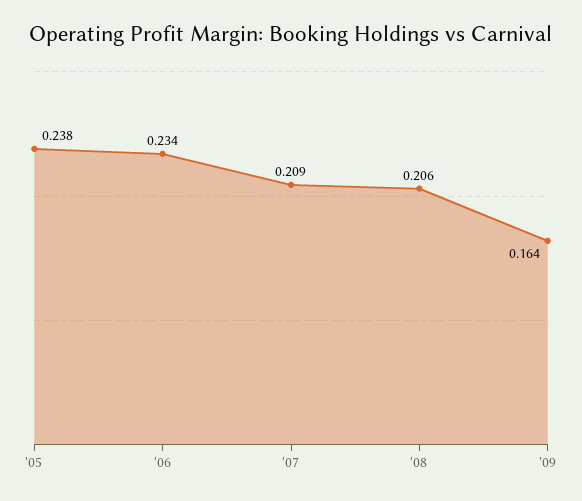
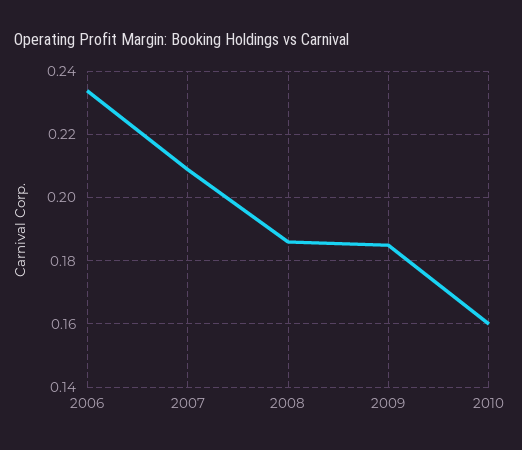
'05: 0.238 -> none
'08: 0.206 -> 0.185
'09: 0.164 -> 0.185
2010: none -> 0.16

